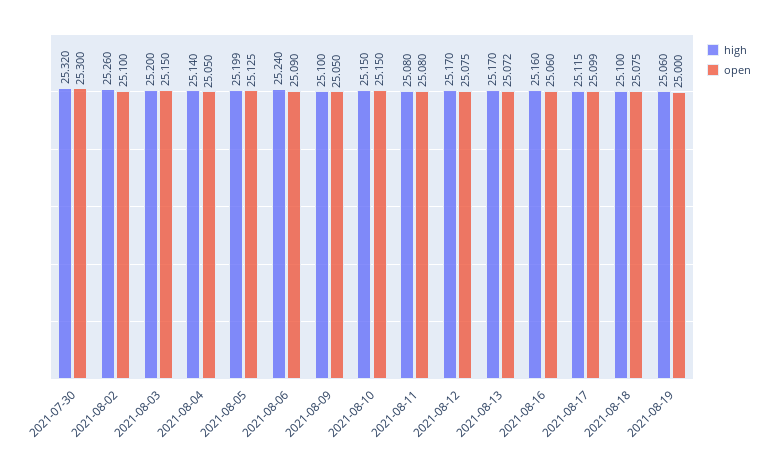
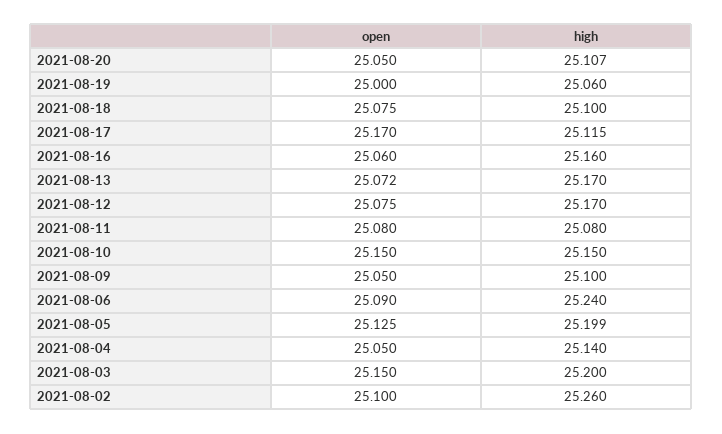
high, 2021-07-30: 25.32 -> none
open, 2021-07-30: 25.3 -> none
open, 2021-08-17: 25.099 -> 25.17
open, 2021-08-20: none -> 25.05
high, 2021-08-20: none -> 25.107

